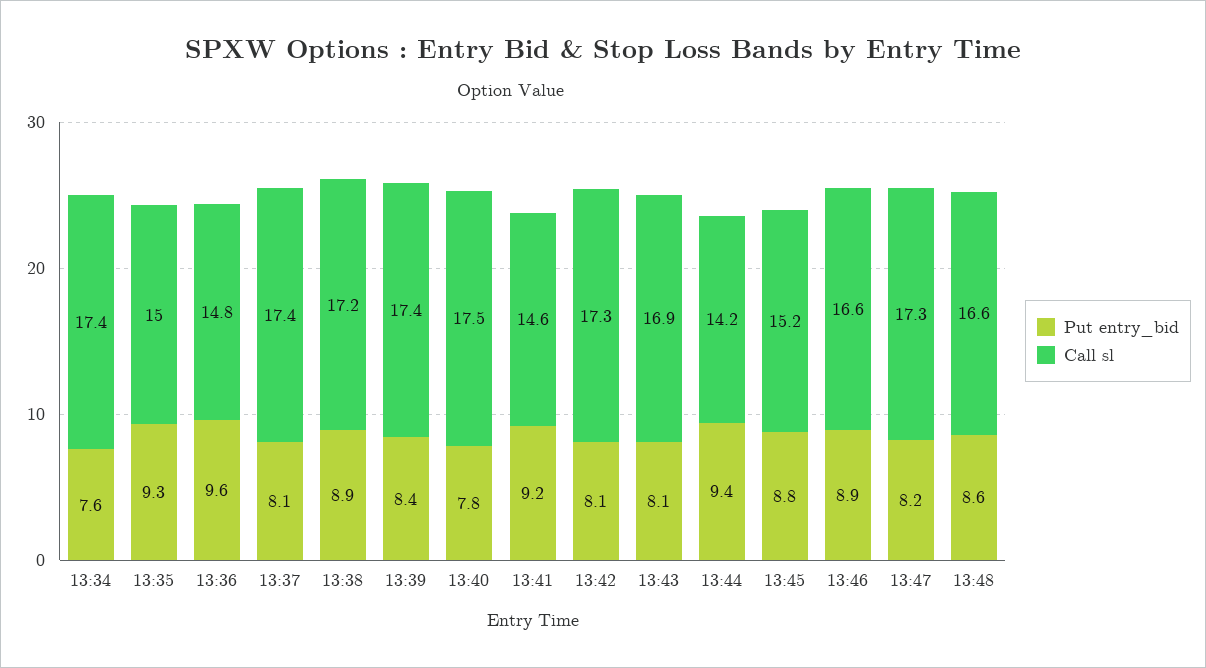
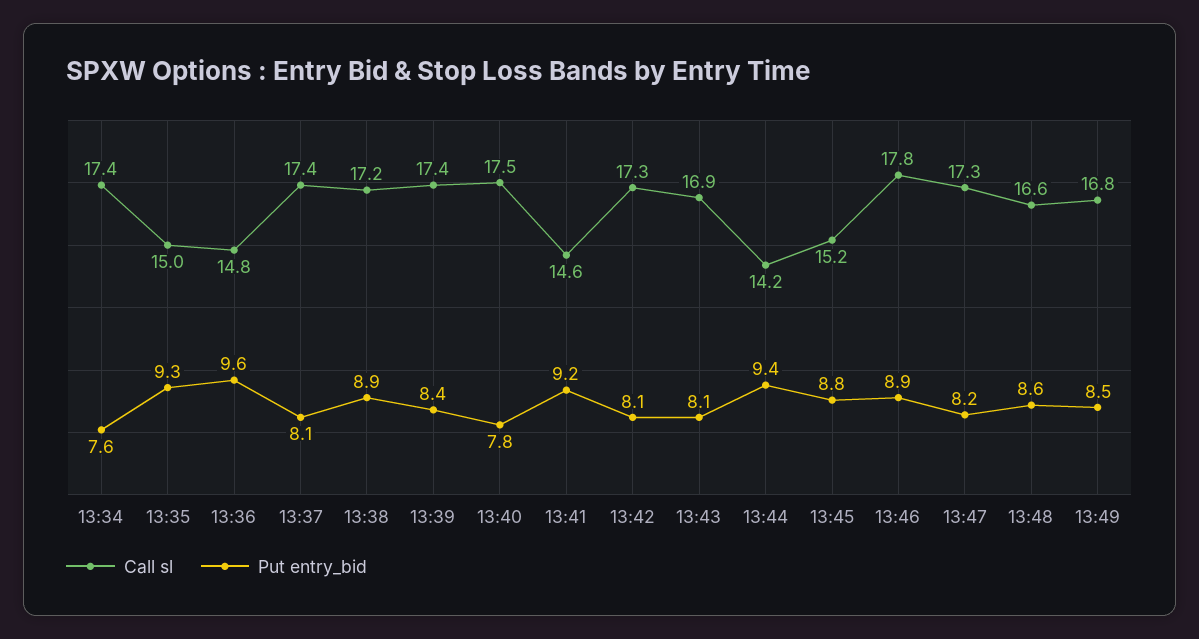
Call sl, 13:46: 16.6 -> 17.8
Call sl, 13:49: none -> 16.8
Put entry_bid, 13:49: none -> 8.5

